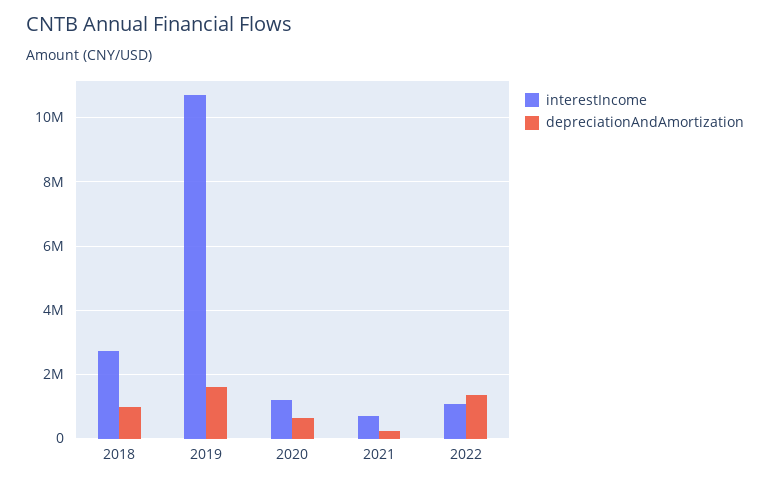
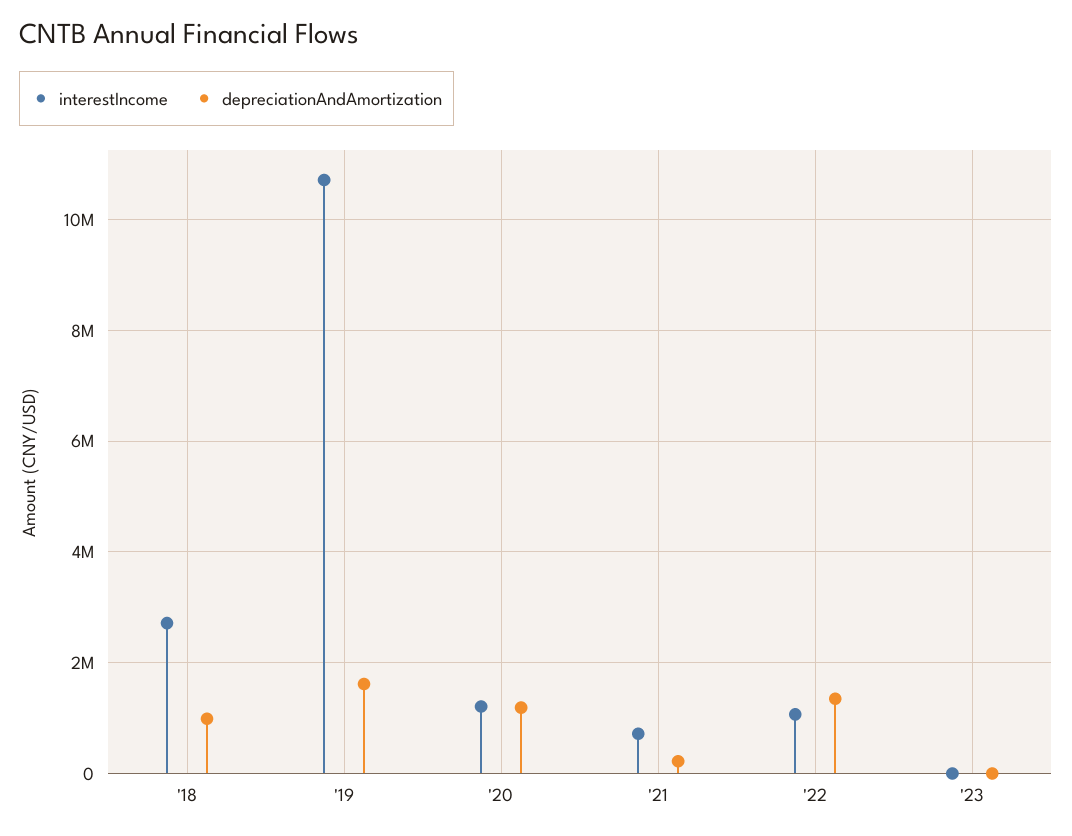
depreciationAndAmortization, 2020: 600000 -> 1200000
interestIncome, '23: none -> 0
depreciationAndAmortization, '23: none -> 0

